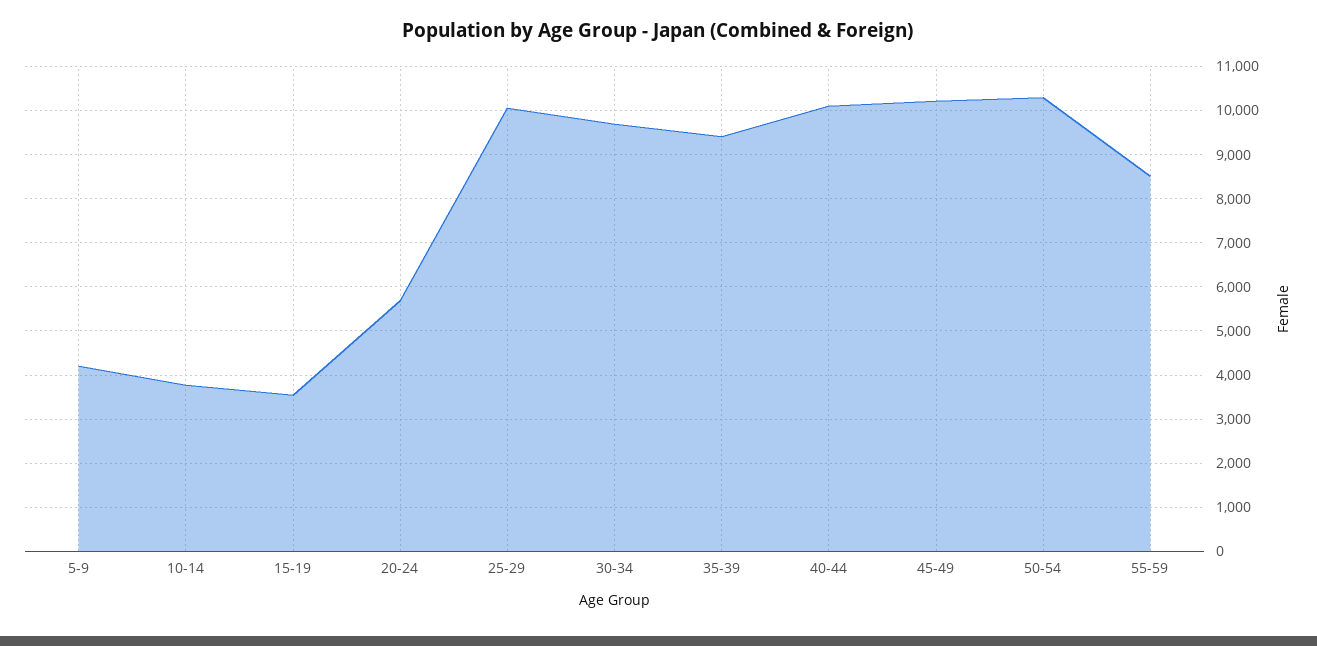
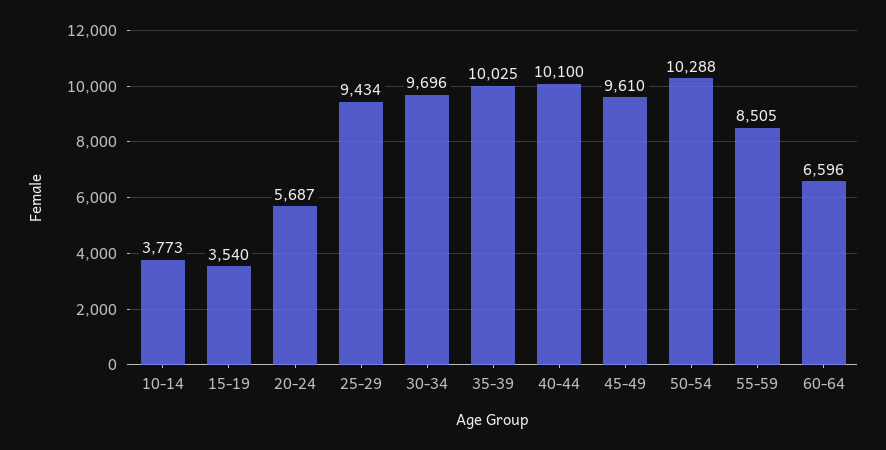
5-9: 4200 -> none
25-29: 10000 -> 9434
35-39: 9400 -> 10025
45-49: 10200 -> 9610
60-64: none -> 6596

